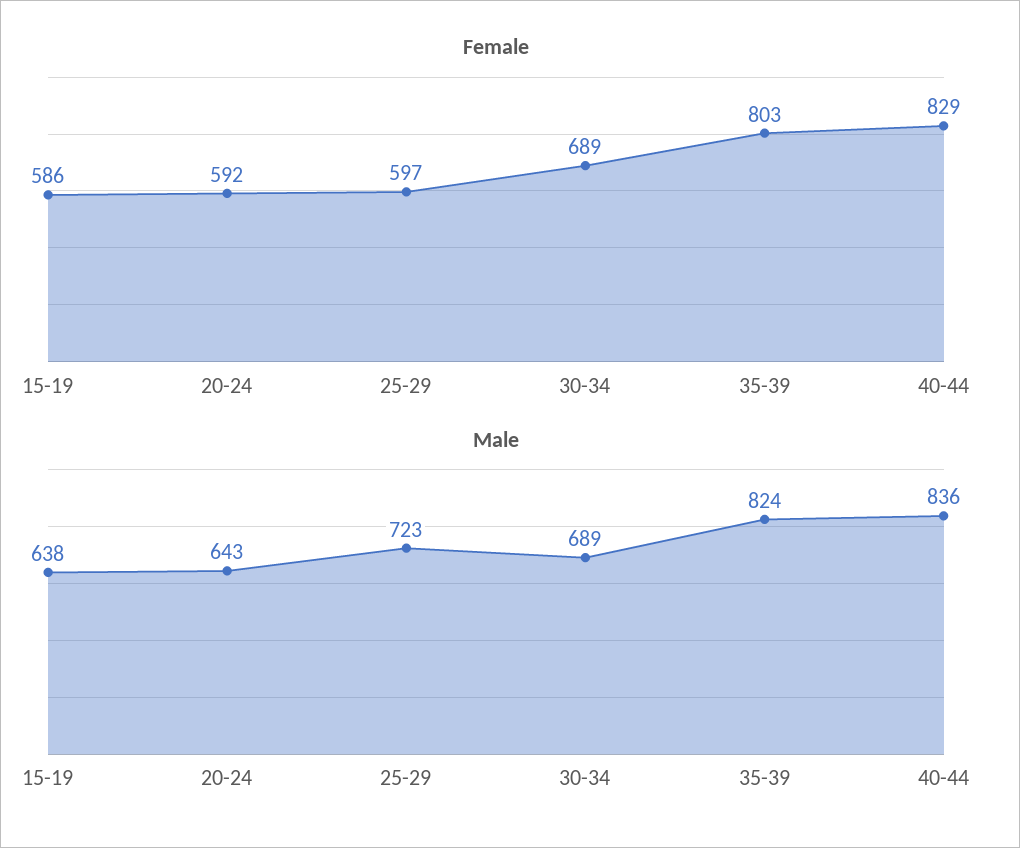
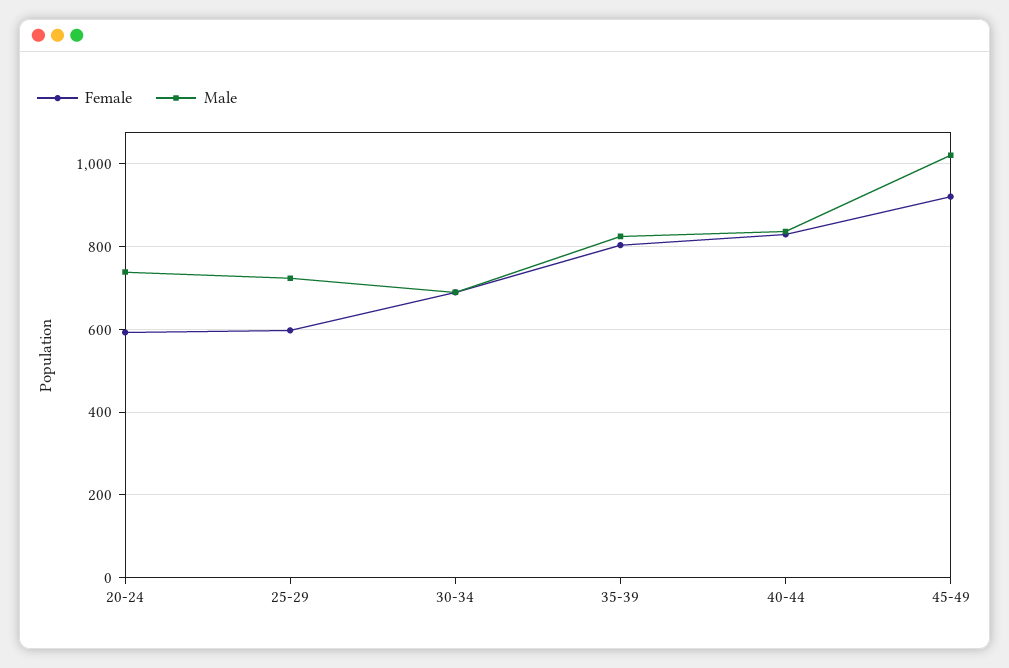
Female, 15-19: 586 -> none
Male, 15-19: 638 -> none
Male, 20-24: 643 -> 740
Female, 45-49: none -> 920
Male, 45-49: none -> 1020

